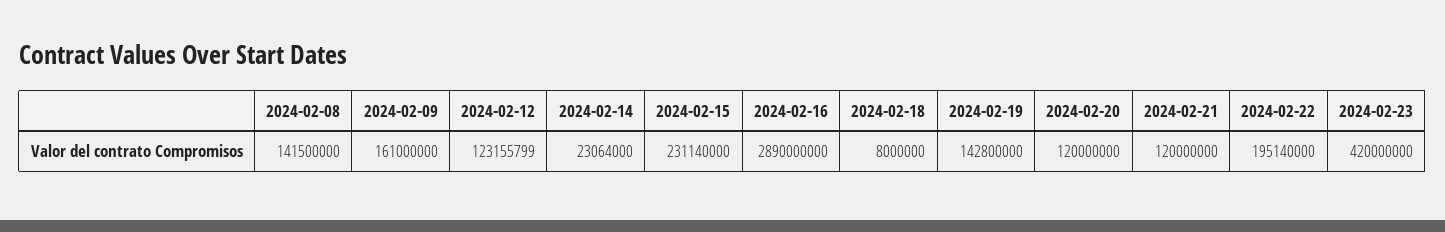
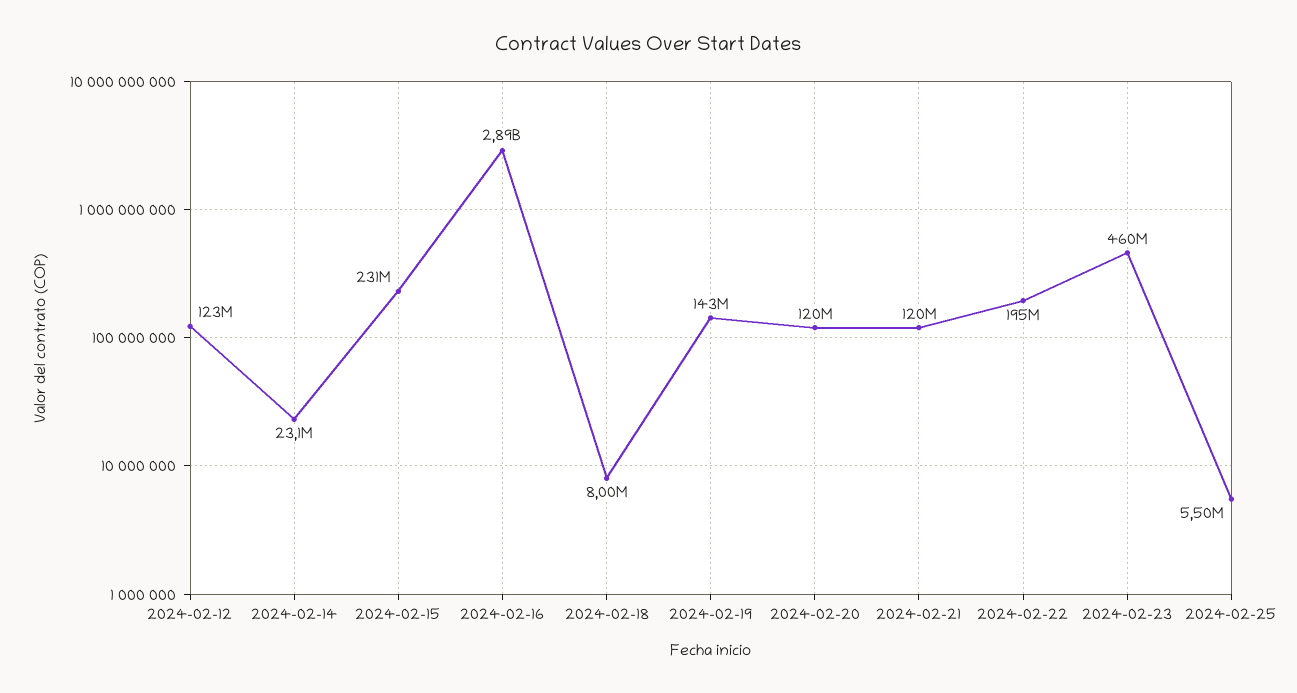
2024-02-08: 141500000 -> none
2024-02-09: 161000000 -> none
2024-02-23: 420000000 -> 460000000
2024-02-25: none -> 5500000

